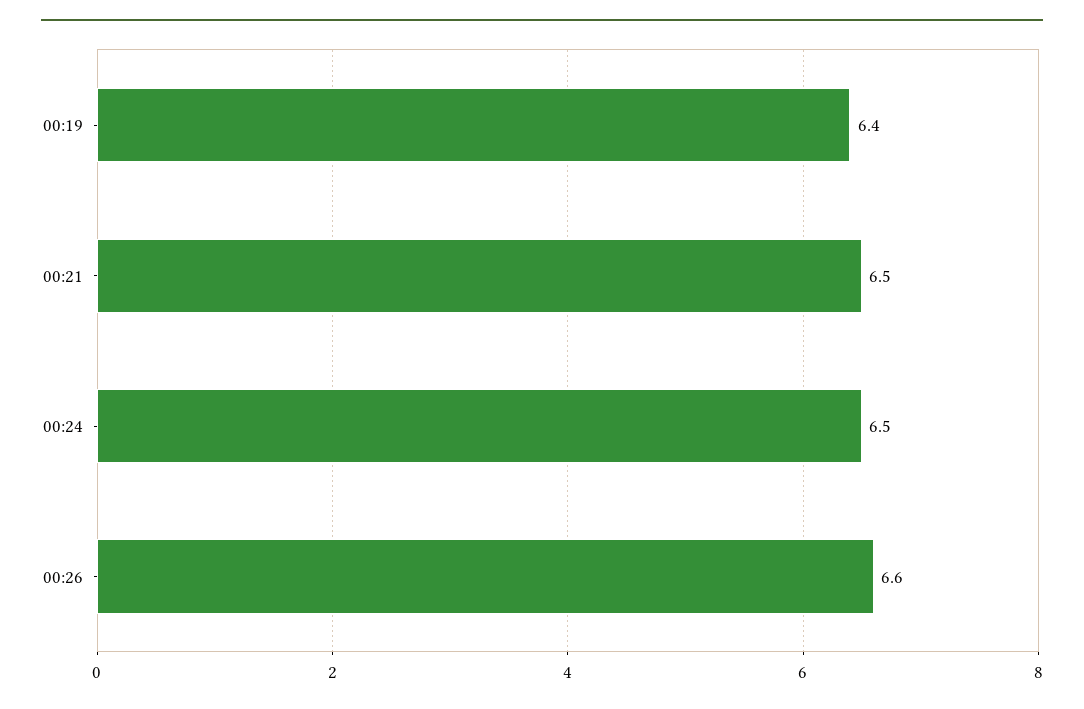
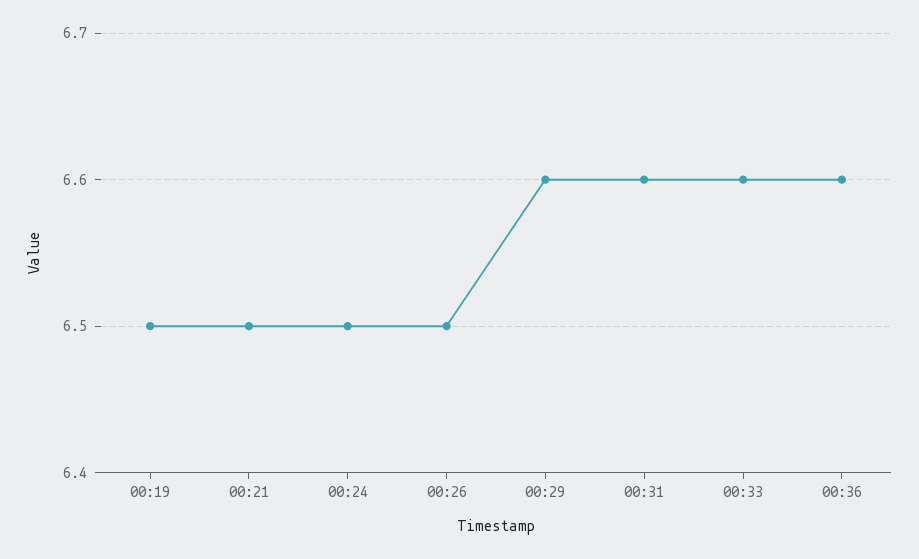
00:19: 6.4 -> 6.5
00:26: 6.6 -> 6.5
00:29: none -> 6.6
00:31: none -> 6.6
00:33: none -> 6.6
00:36: none -> 6.6

